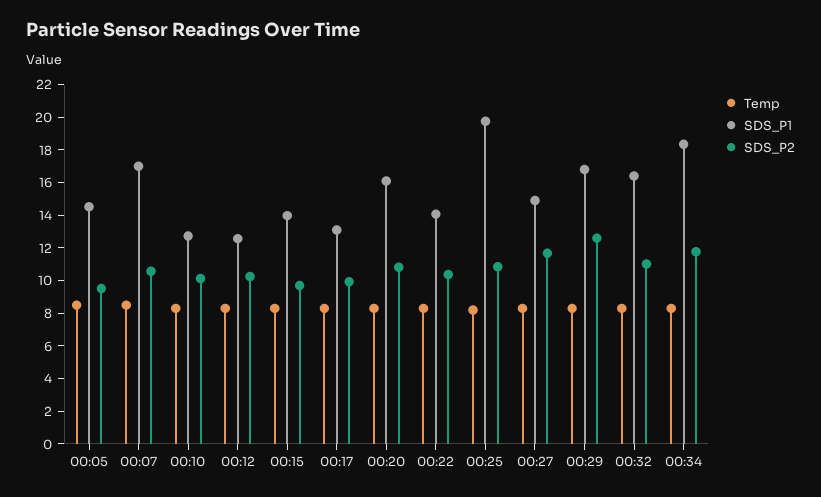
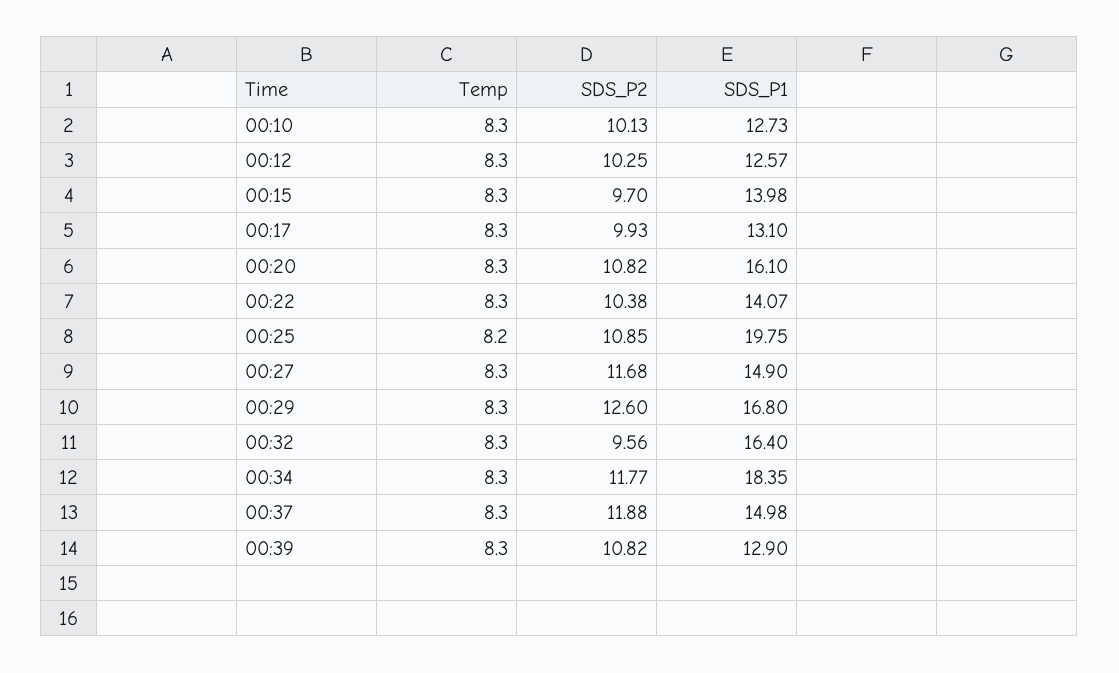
Temp, 00:05: 8.5 -> none
SDS_P1, 00:05: 14.5 -> none
SDS_P2, 00:05: 9.5 -> none
Temp, 00:07: 8.5 -> none
SDS_P1, 00:07: 17 -> none
SDS_P2, 00:07: 10.5 -> none
SDS_P2, 00:32: 11 -> 9.56
Temp, 00:37: none -> 8.3
SDS_P2, 00:37: none -> 11.88
SDS_P1, 00:37: none -> 14.98
Temp, 00:39: none -> 8.3
SDS_P2, 00:39: none -> 10.82
SDS_P1, 00:39: none -> 12.9

